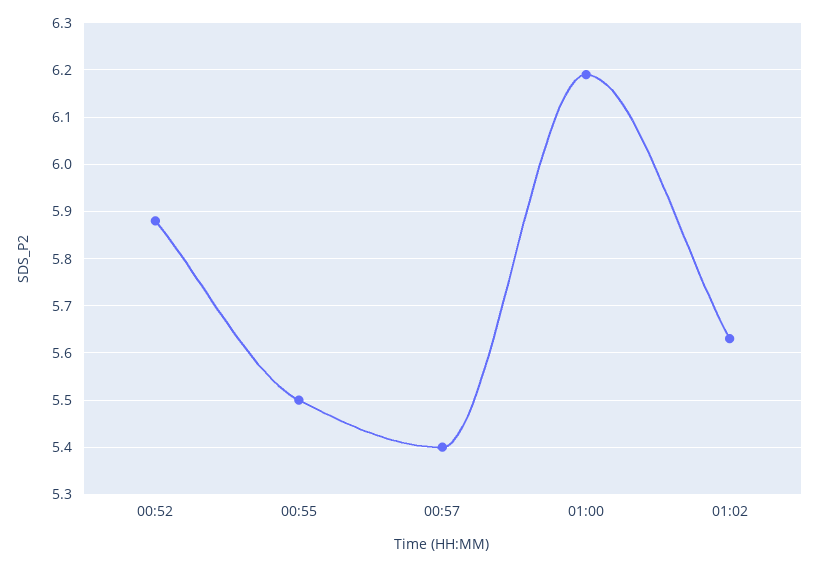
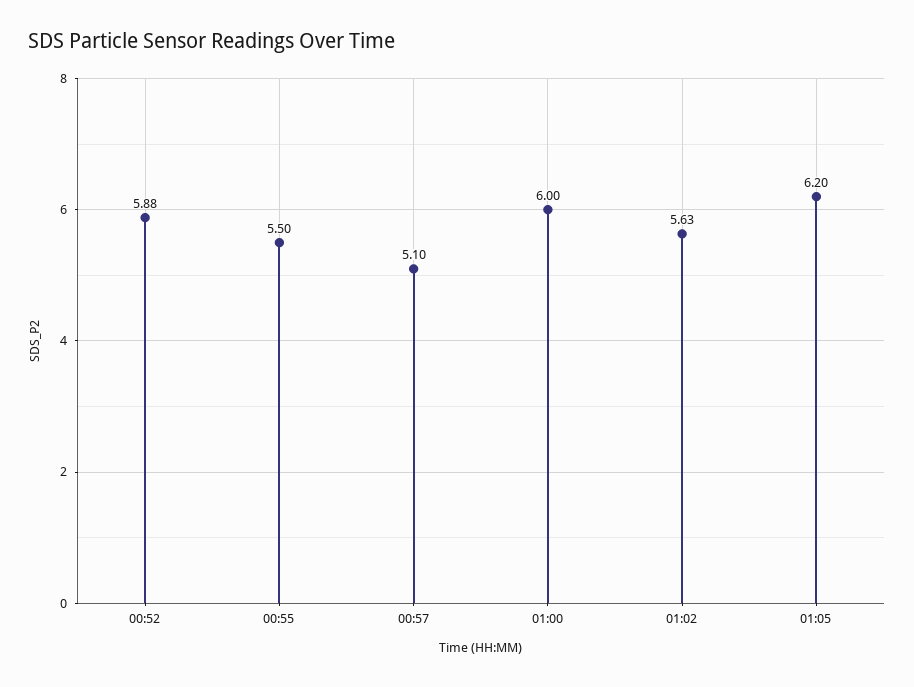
00:57: 5.4 -> 5.1
01:00: 6.2 -> 6
01:05: none -> 6.2

